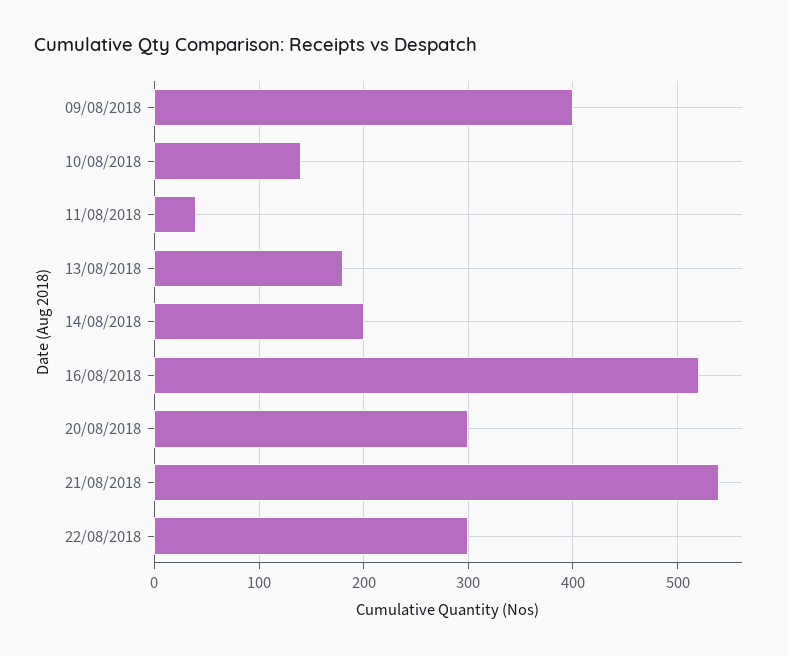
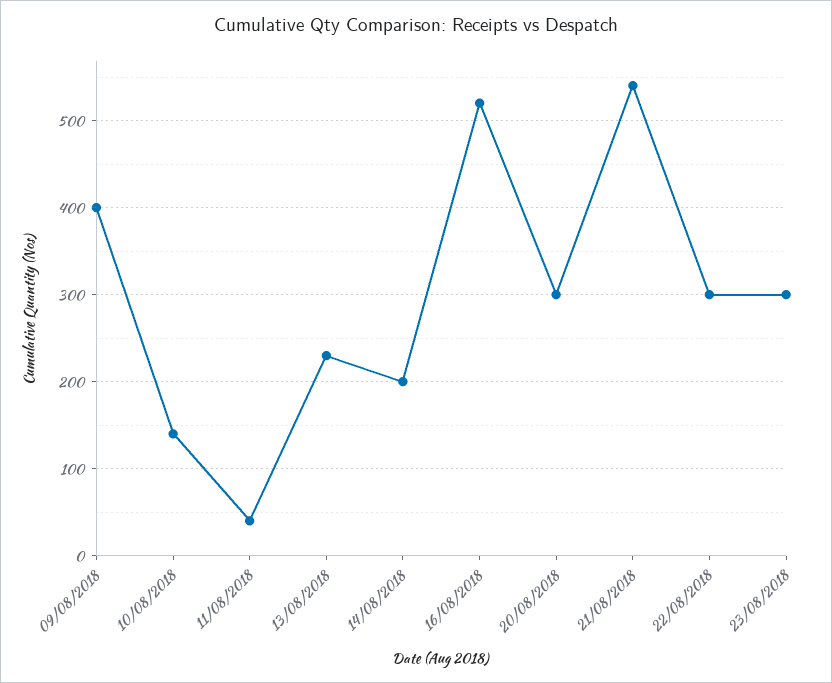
13/08/2018: 180 -> 230
23/08/2018: none -> 300

